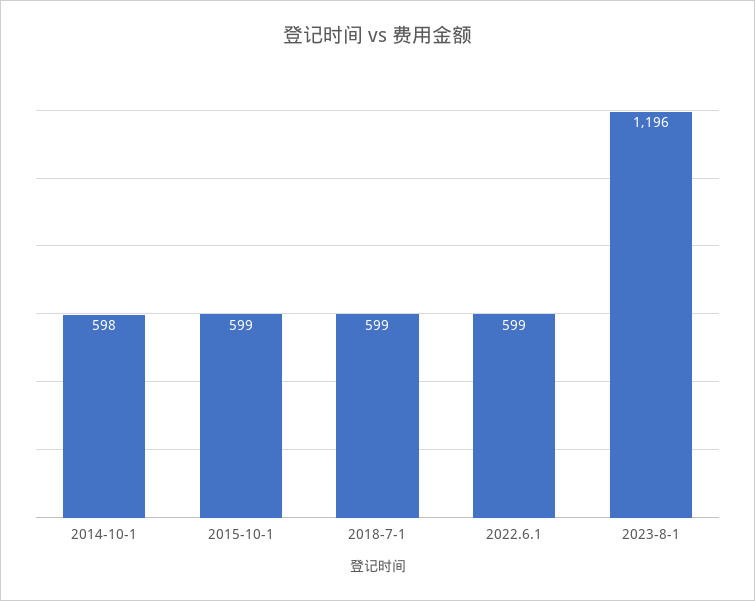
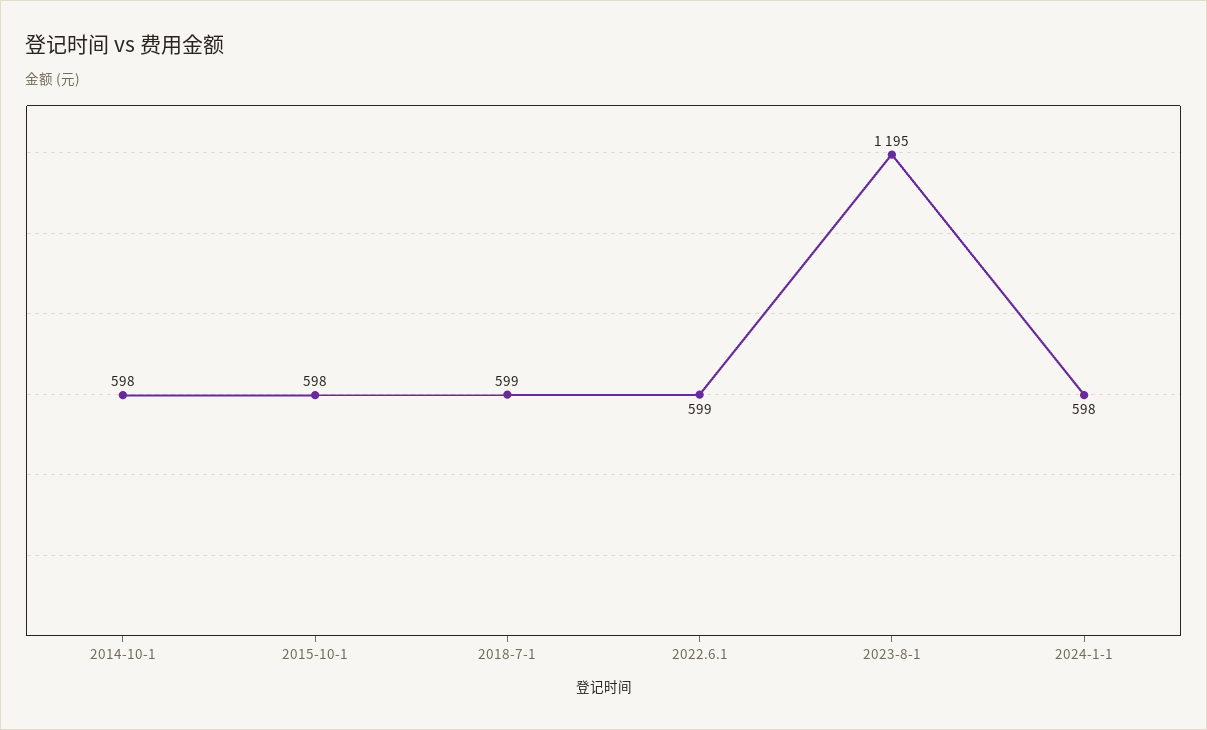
2015-10-1: 599 -> 598
2023-8-1: 1196 -> 1195
2024-1-1: none -> 598

